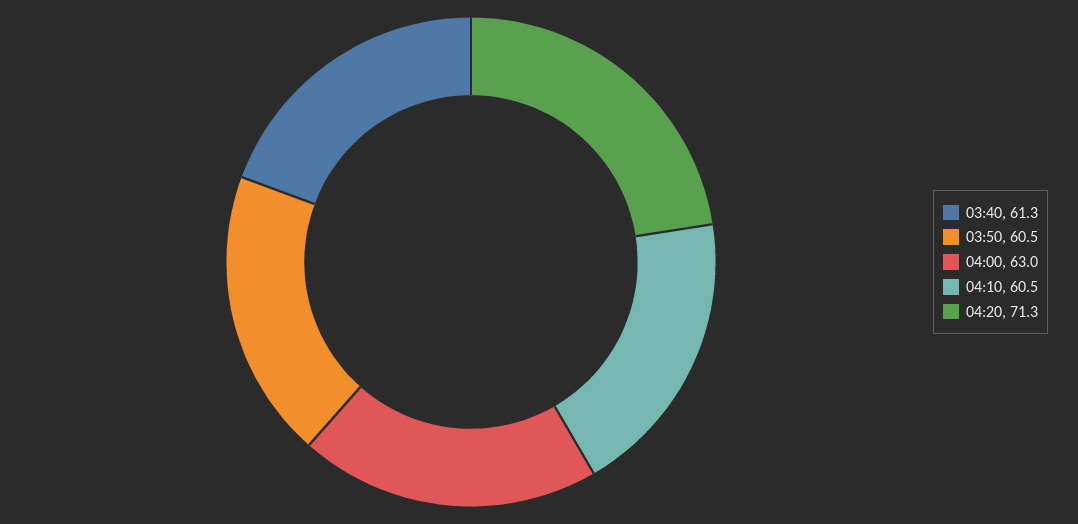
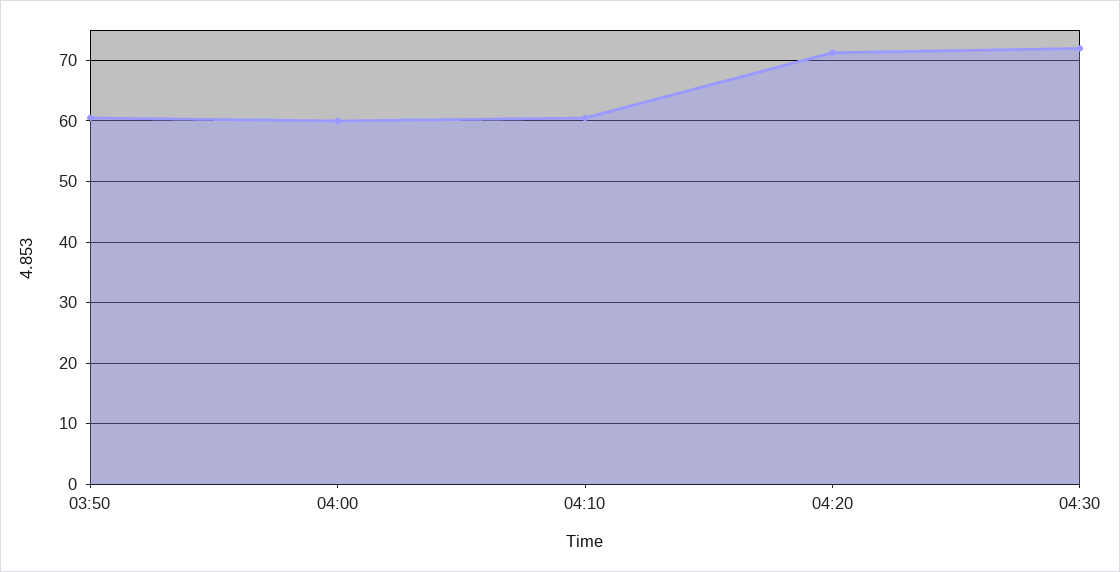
03:40: 61.3 -> none
04:00: 63 -> 60
04:30: none -> 72

